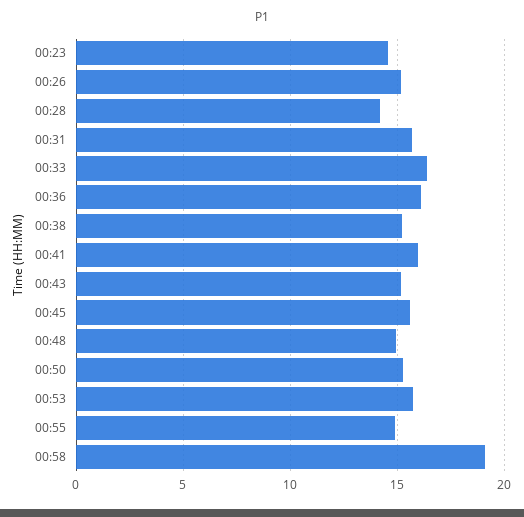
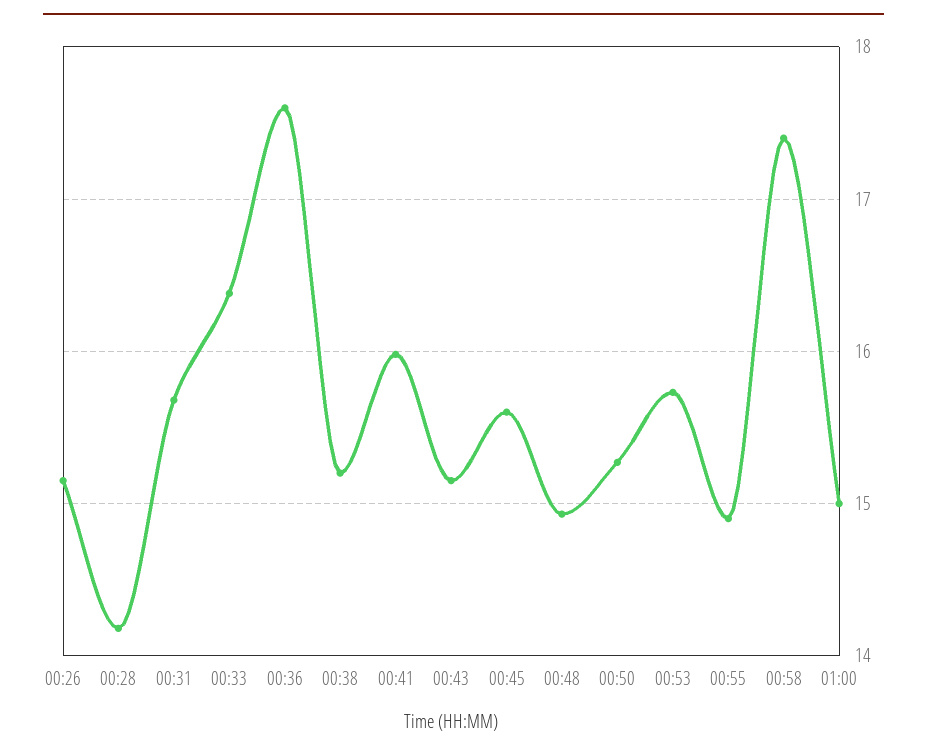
00:23: 14.5 -> none
00:36: 16 -> 17.6
00:58: 19 -> 17.4
01:00: none -> 15

